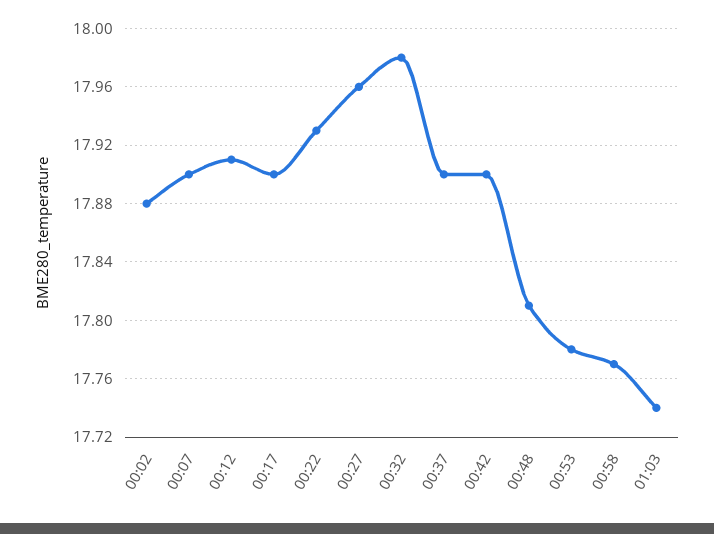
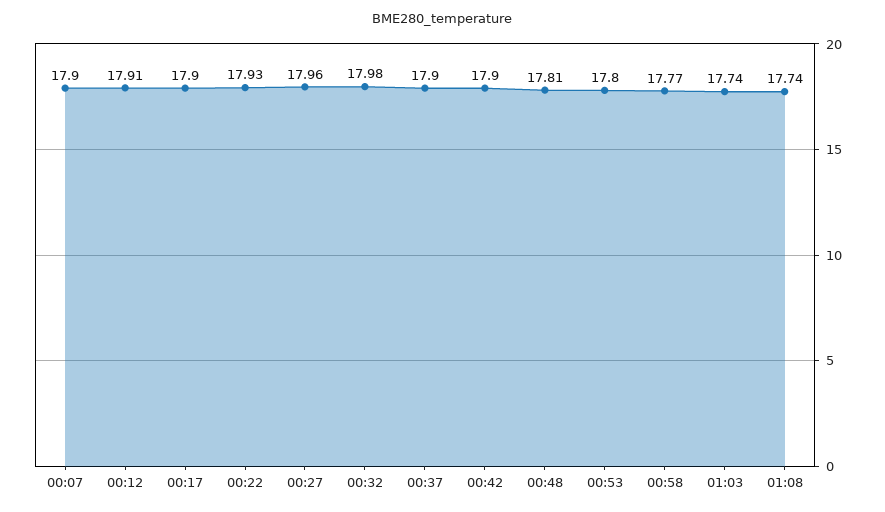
00:02: 17.88 -> none
00:53: 17.78 -> 17.8
01:08: none -> 17.74

